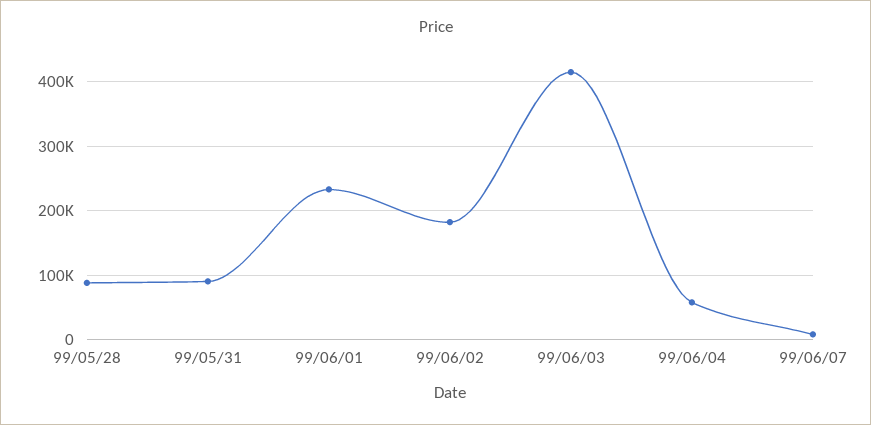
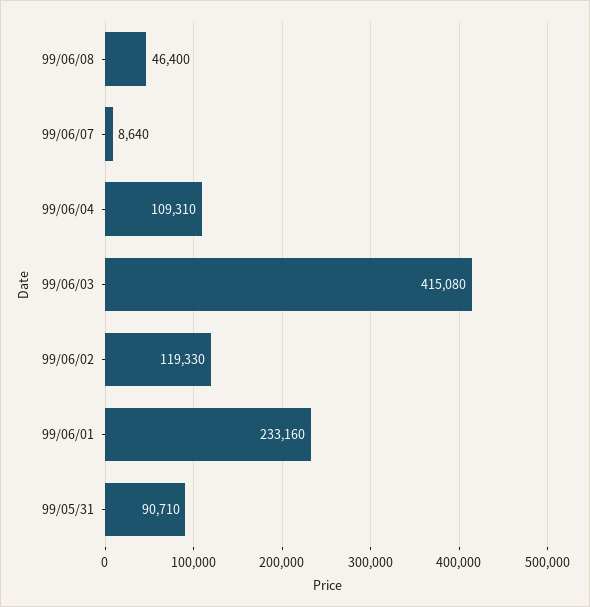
99/05/28: 90000 -> none
99/06/02: 180000 -> 119330
99/06/04: 60000 -> 109310
99/06/08: none -> 46400

